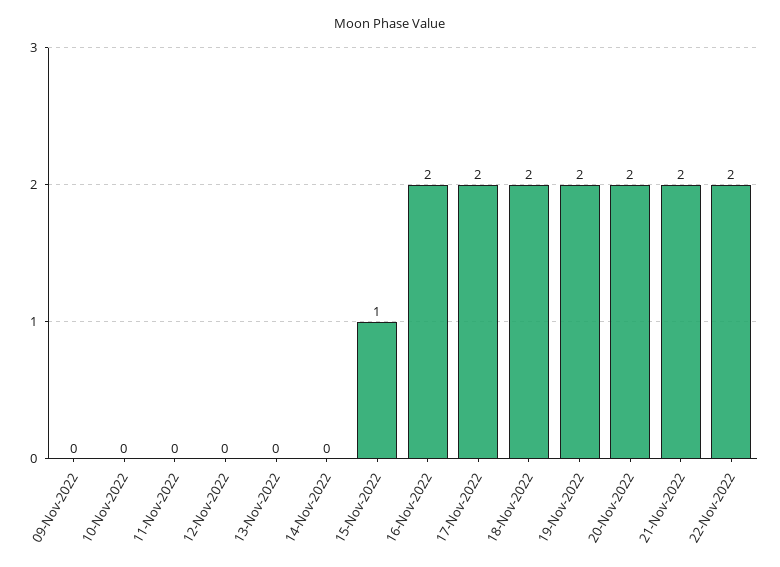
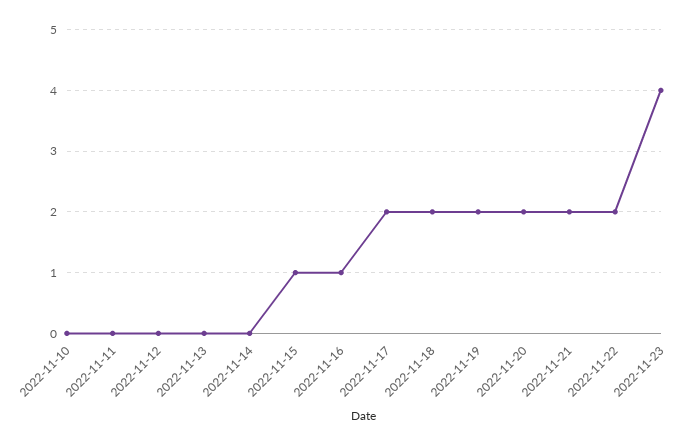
09-Nov-2022: 0 -> none
16-Nov-2022: 2 -> 1
2022-11-23: none -> 4

